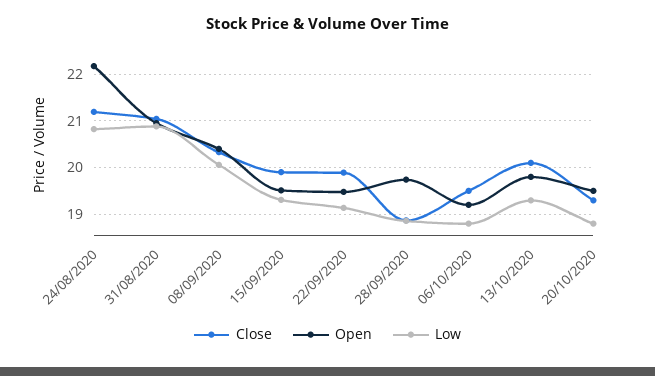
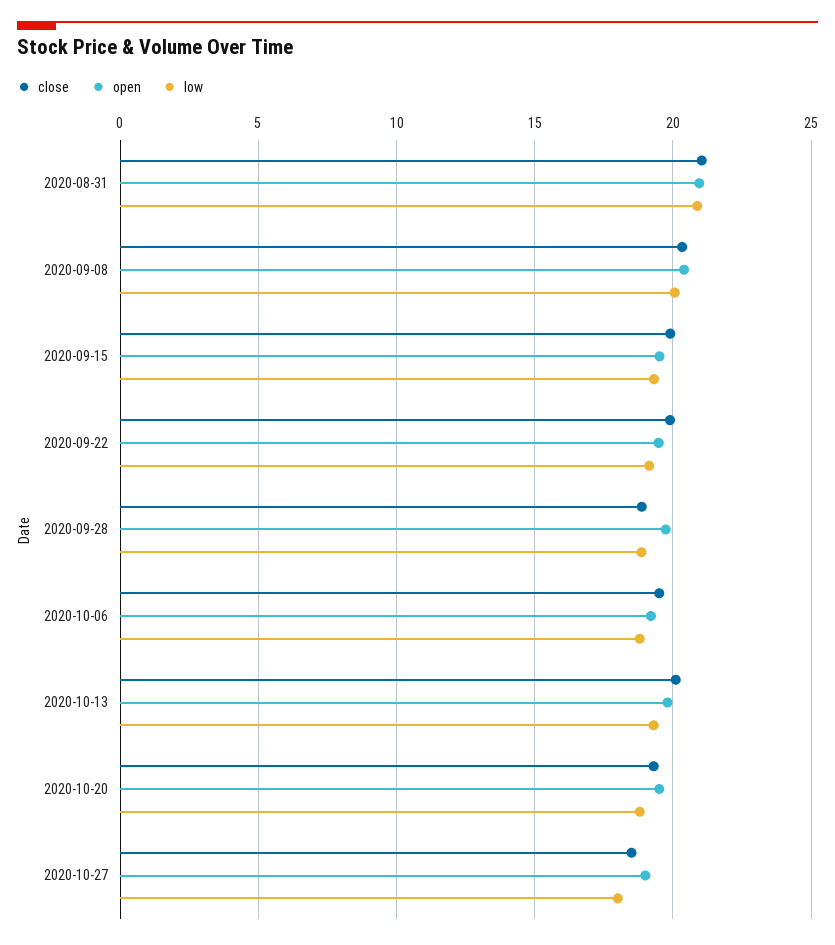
Close, 24/08/2020: 21.2 -> none
Open, 24/08/2020: 22.2 -> none
Low, 24/08/2020: 20.8 -> none
Close, 2020-10-27: none -> 18.5
Open, 2020-10-27: none -> 19
Low, 2020-10-27: none -> 18

